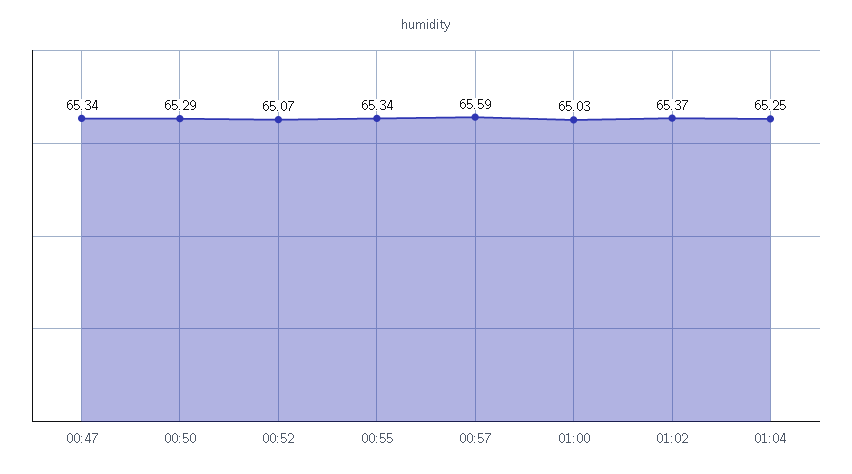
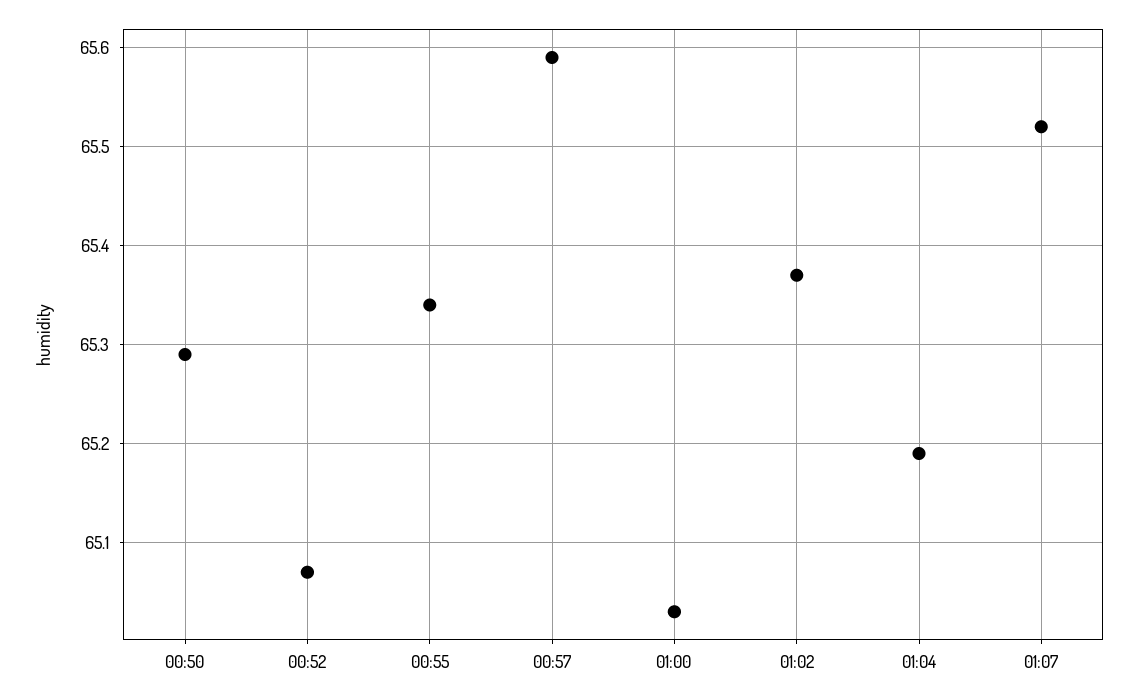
00:47: 65.34 -> none
01:04: 65.25 -> 65.19
01:07: none -> 65.52

